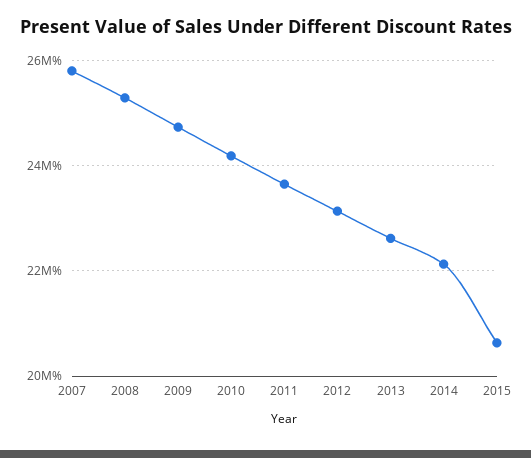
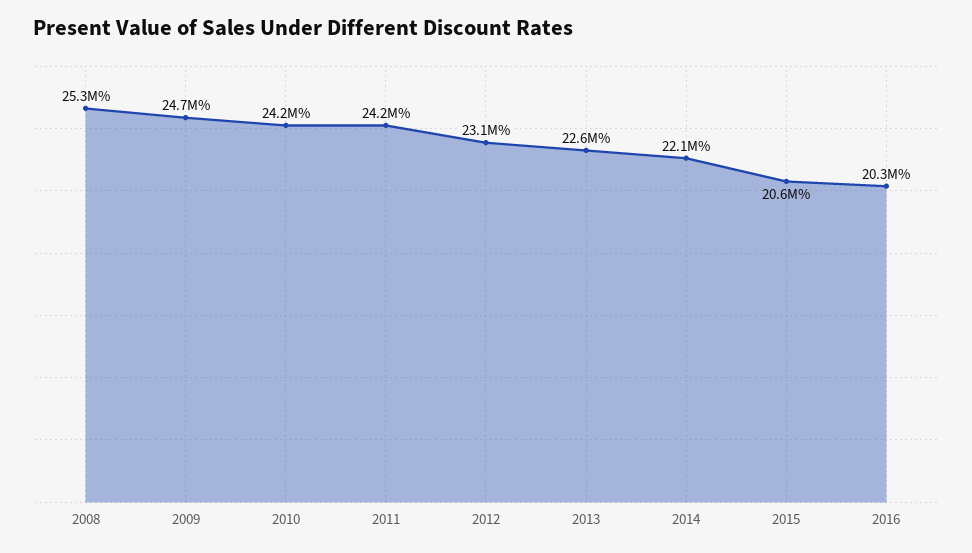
2007: 25800000 -> none
2011: 23600000 -> 24200000
2016: none -> 20300000

